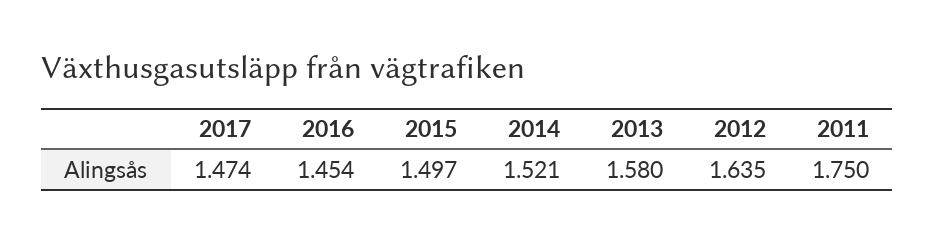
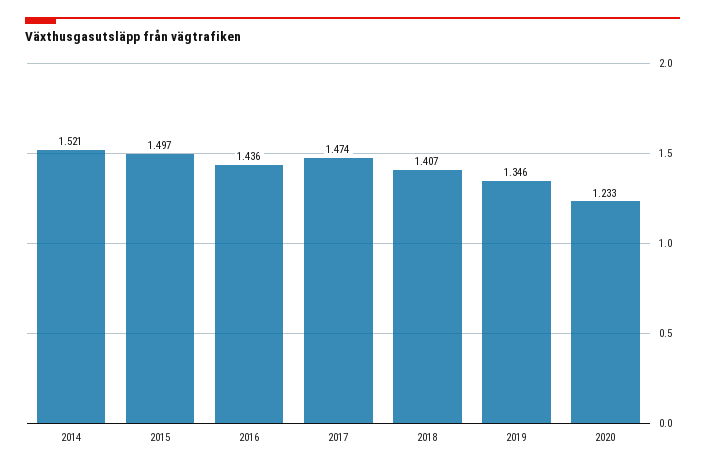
2016: 1.454 -> 1.436
2013: 1.58 -> none
2012: 1.635 -> none
2011: 1.75 -> none
2018: none -> 1.407
2019: none -> 1.346
2020: none -> 1.233

